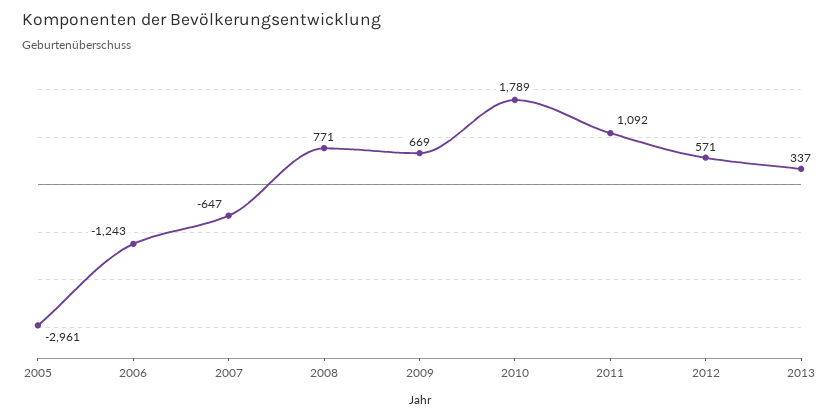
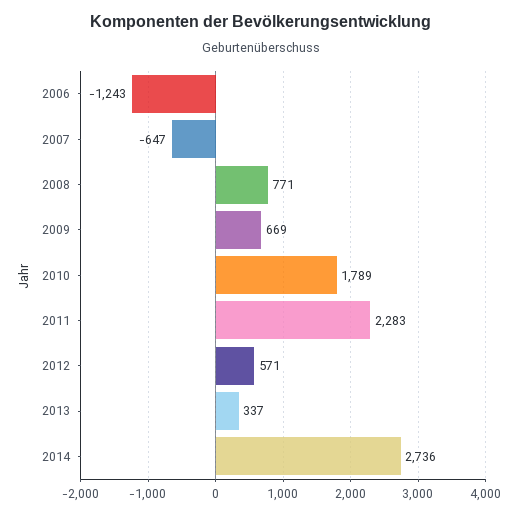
2005: -2961 -> none
2011: 1092 -> 2283
2014: none -> 2736

